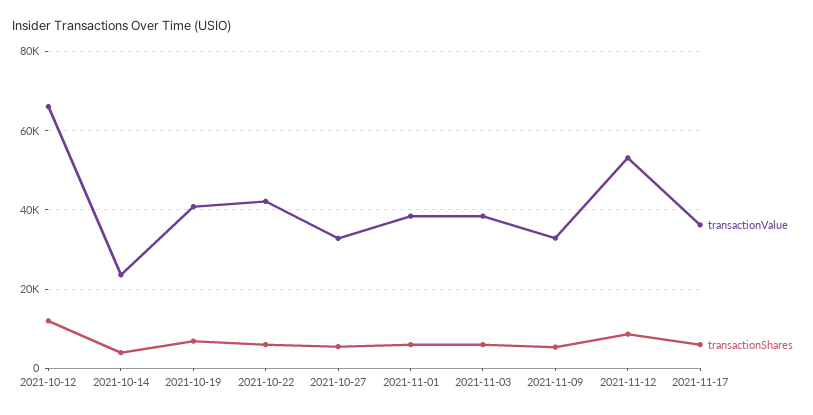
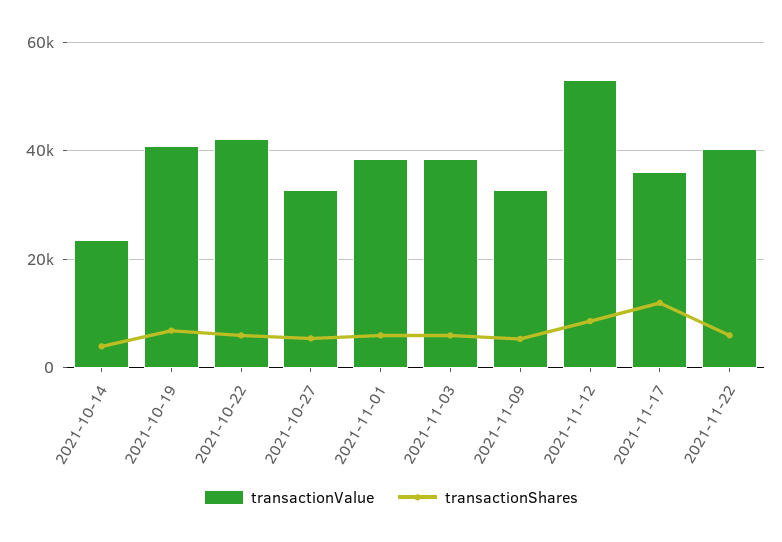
transactionValue, 2021-10-12: 66000 -> none
transactionShares, 2021-10-12: 12000 -> none
transactionShares, 2021-11-17: 6000 -> 12000
transactionValue, 2021-11-22: none -> 40000
transactionShares, 2021-11-22: none -> 6000

